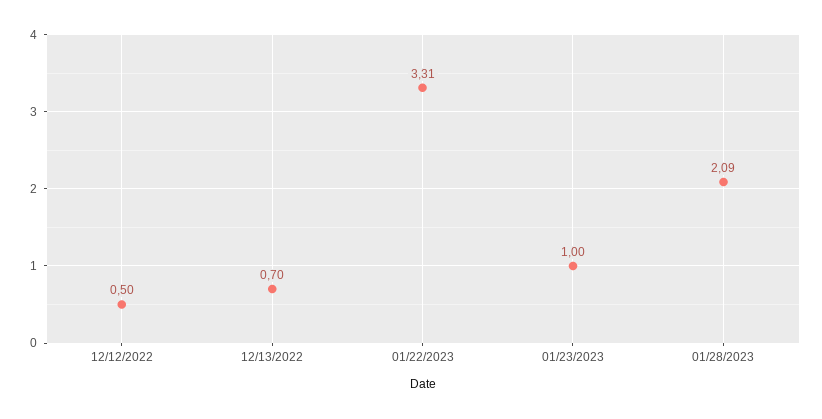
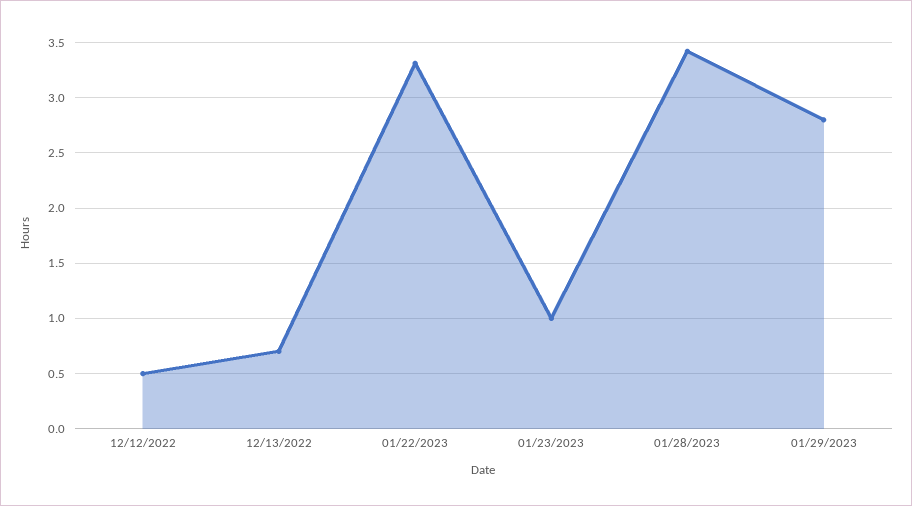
01/28/2023: 2.09 -> 3.4
01/29/2023: none -> 2.8

